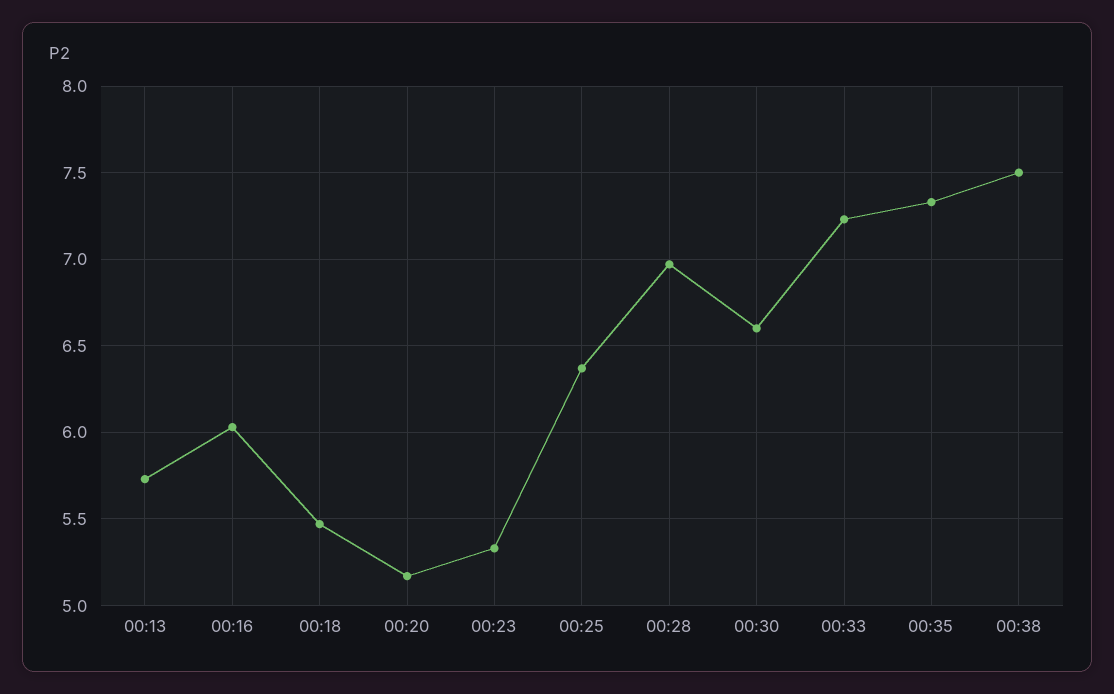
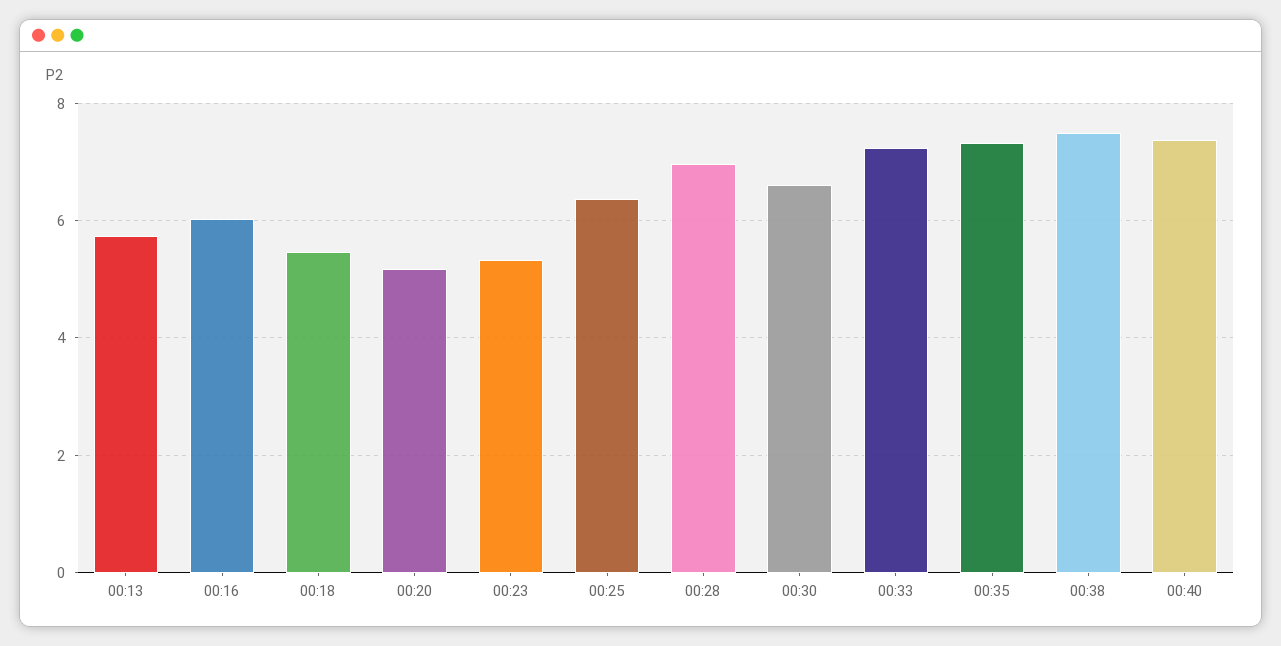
00:40: none -> 7.4

